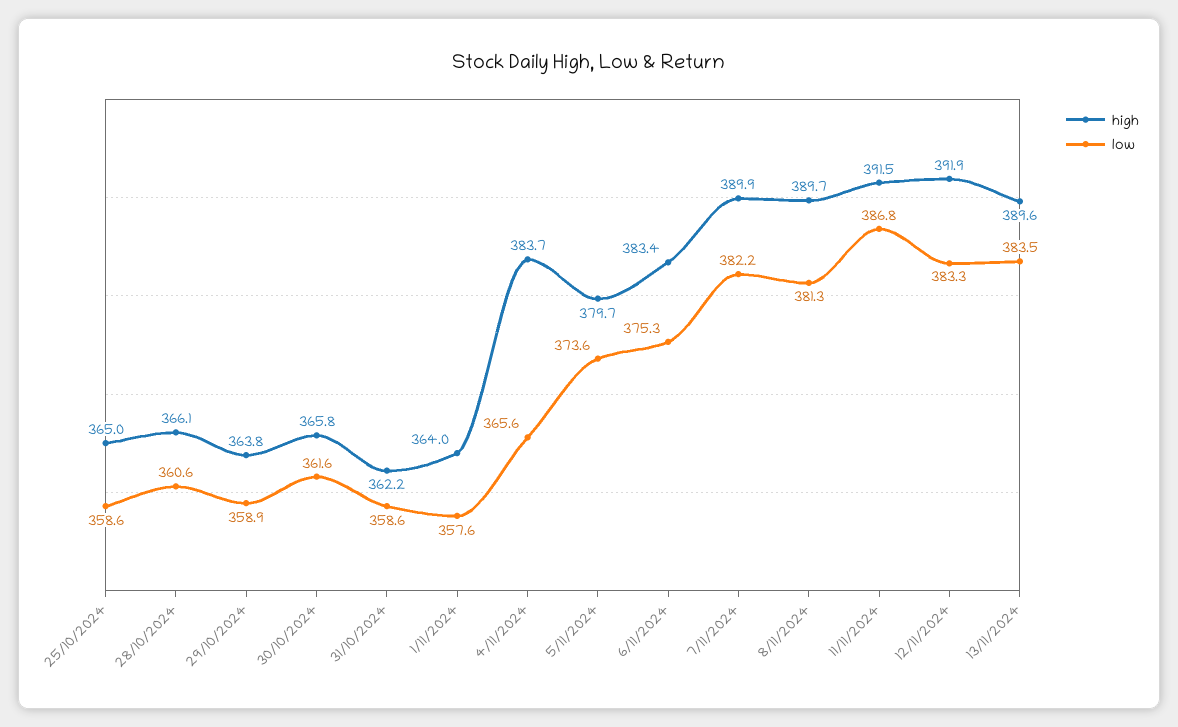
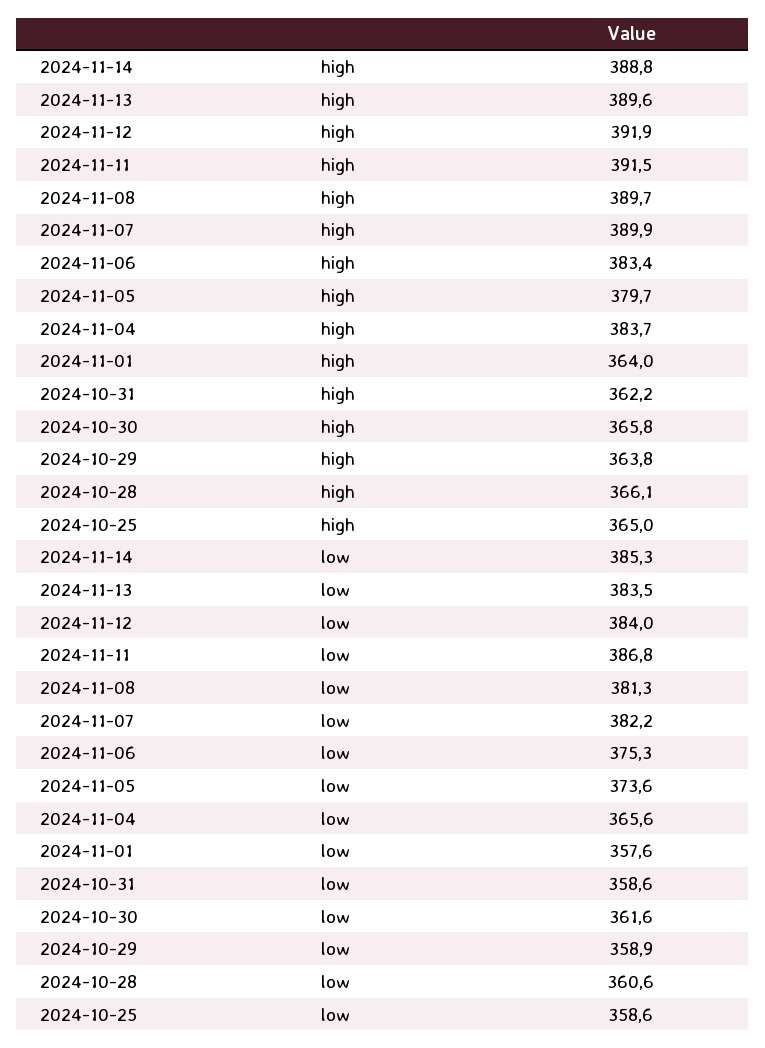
low, 12/11/2024: 383.3 -> 384
high, 2024-11-14: none -> 388.8
low, 2024-11-14: none -> 385.3

